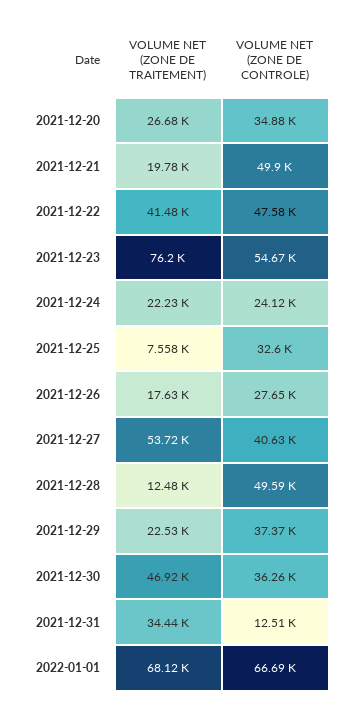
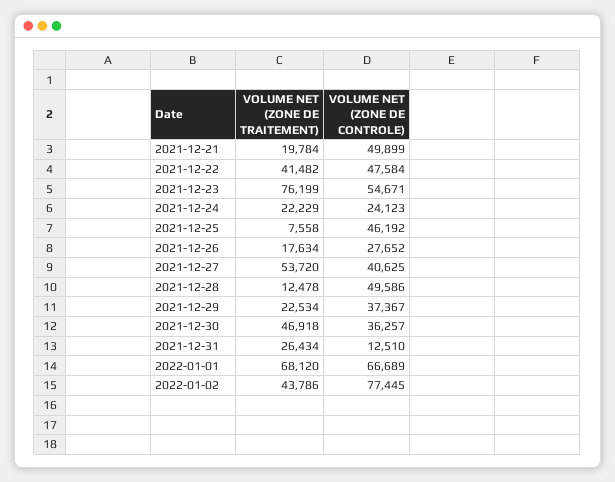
VOLUME NET (ZONE DE TRAITEMENT), 2021-12-20: 26680 -> none
VOLUME NET (ZONE DE CONTROLE), 2021-12-20: 34880 -> none
VOLUME NET (ZONE DE CONTROLE), 2021-12-25: 32600 -> 46192
VOLUME NET (ZONE DE TRAITEMENT), 2021-12-31: 34440 -> 26434
VOLUME NET (ZONE DE TRAITEMENT), 2022-01-02: none -> 43786
VOLUME NET (ZONE DE CONTROLE), 2022-01-02: none -> 77445

